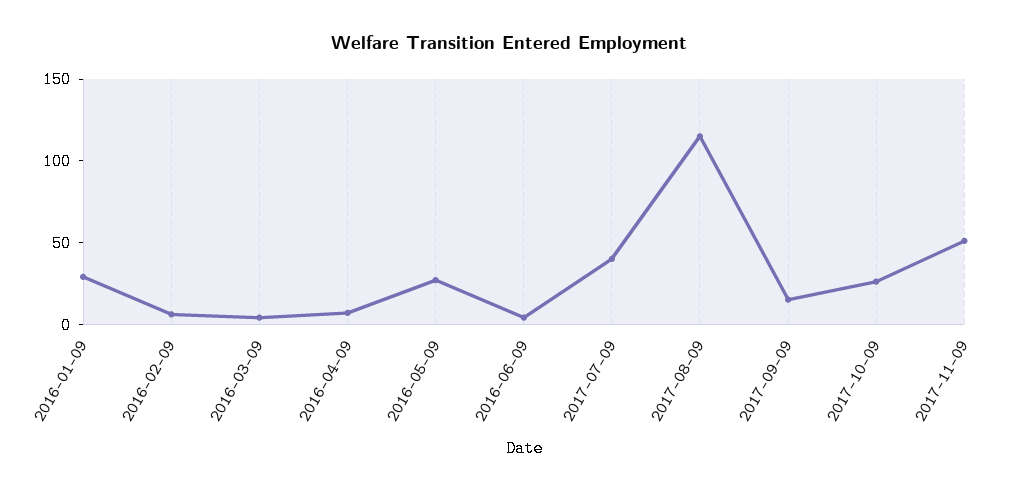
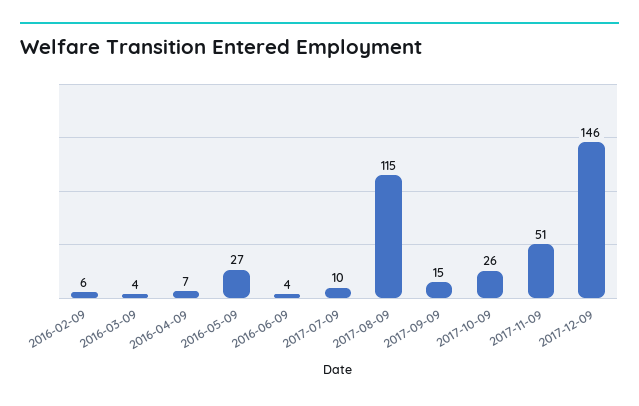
2016-01-09: 30 -> none
2017-07-09: 40 -> 10
2017-12-09: none -> 146

